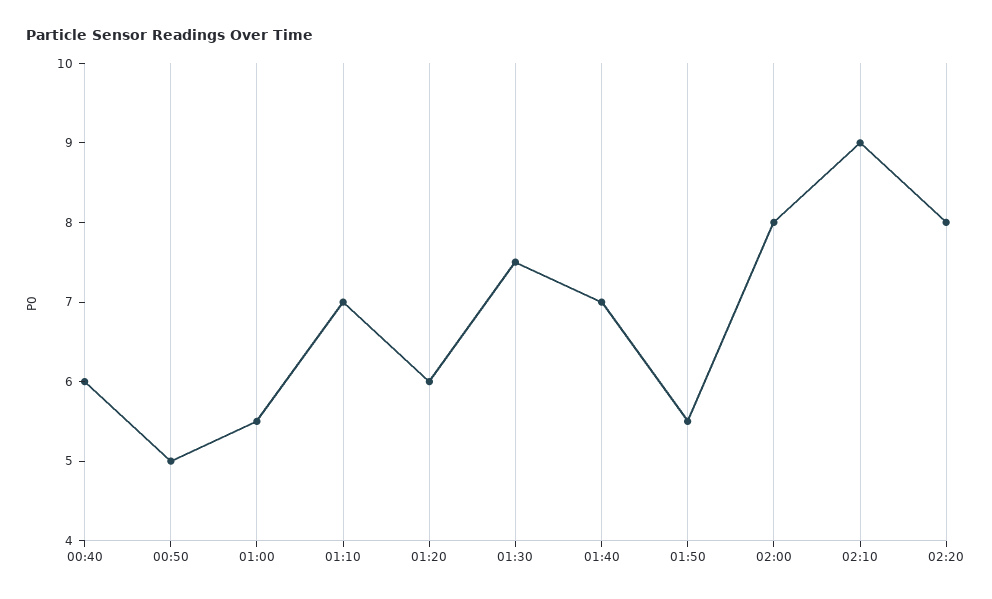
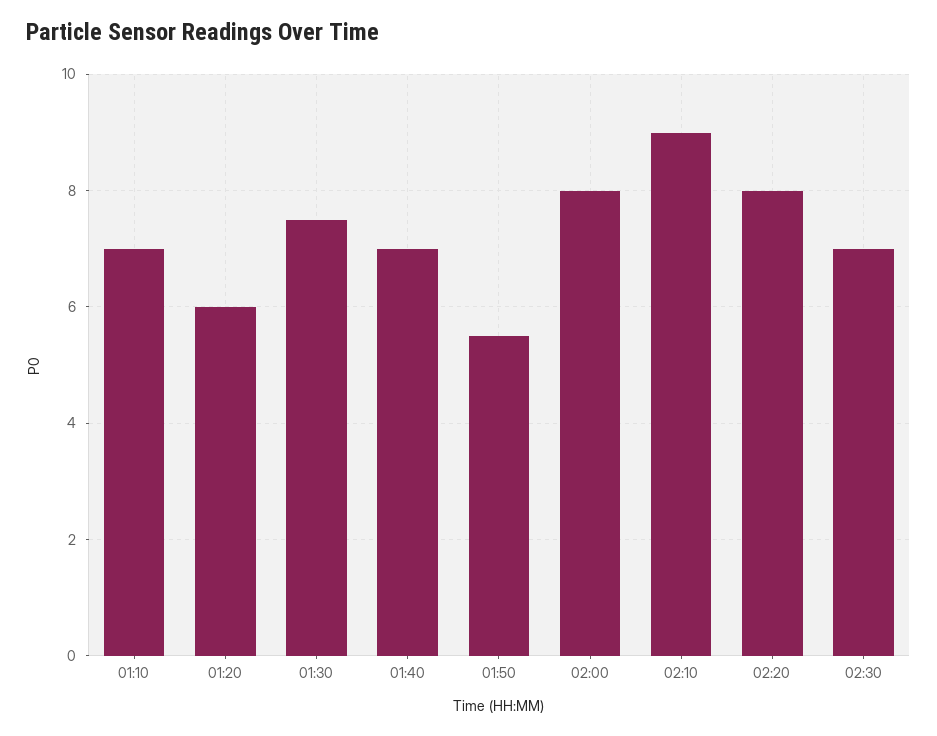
00:40: 6 -> none
00:50: 5 -> none
01:00: 5.5 -> none
02:30: none -> 7

